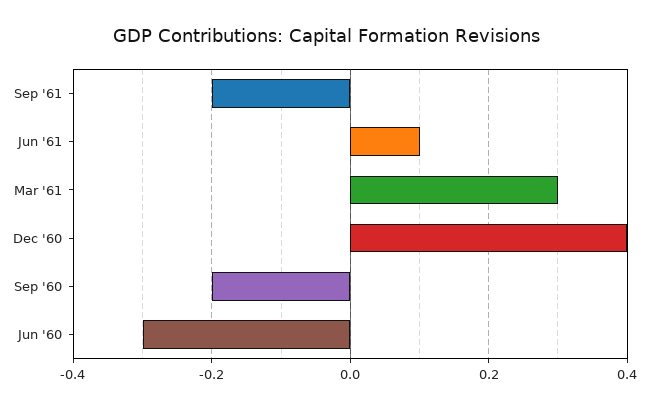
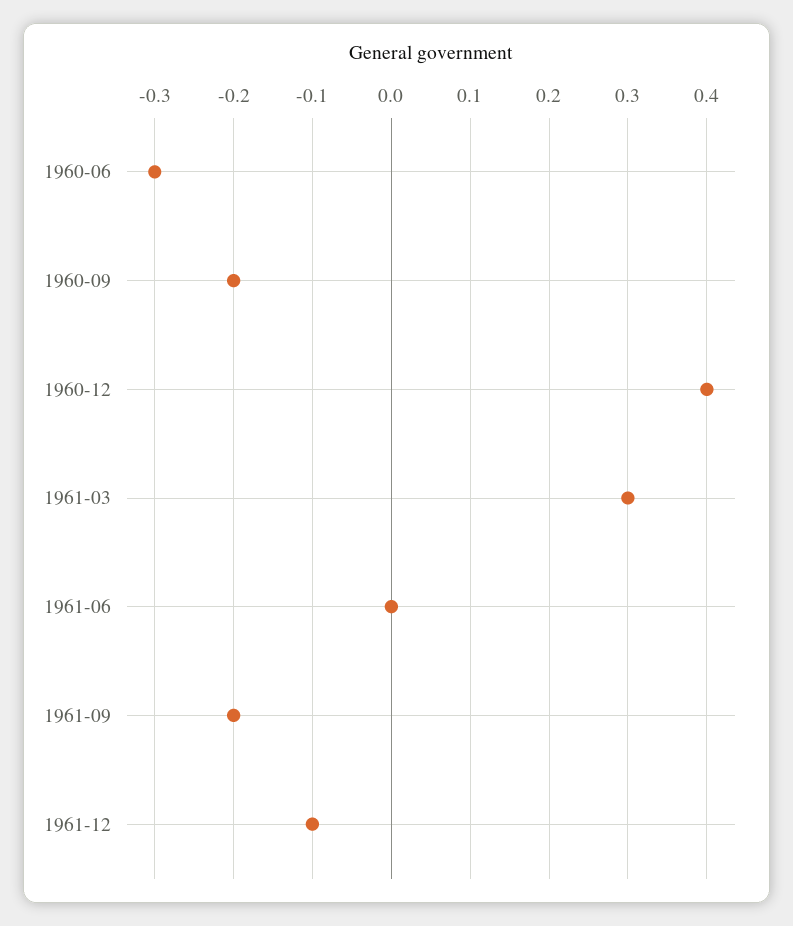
Jun '61: 0.1 -> 0
1961-12: none -> -0.1

